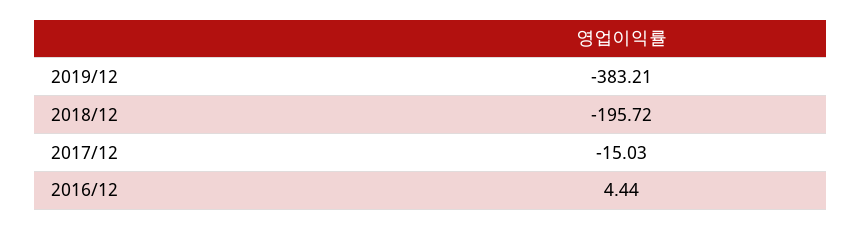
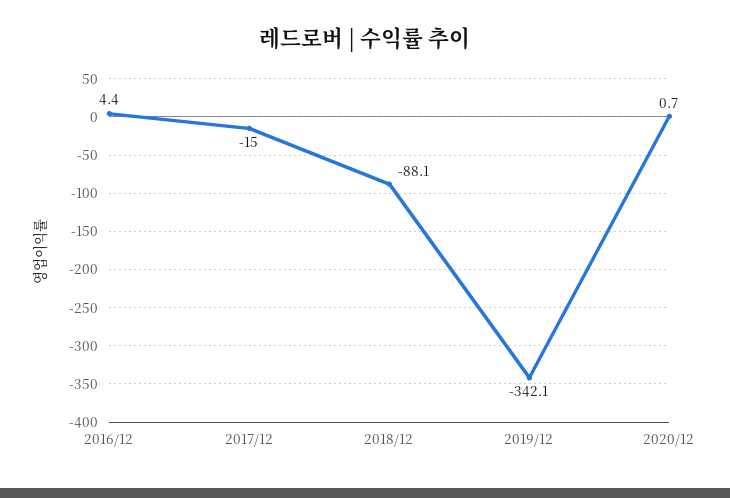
2019/12: -383.21 -> -342.1
2018/12: -195.72 -> -88.1
2020/12: none -> 0.7

